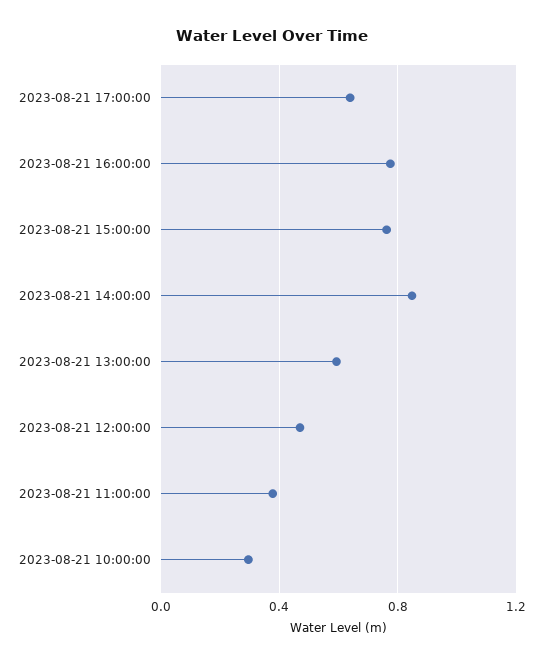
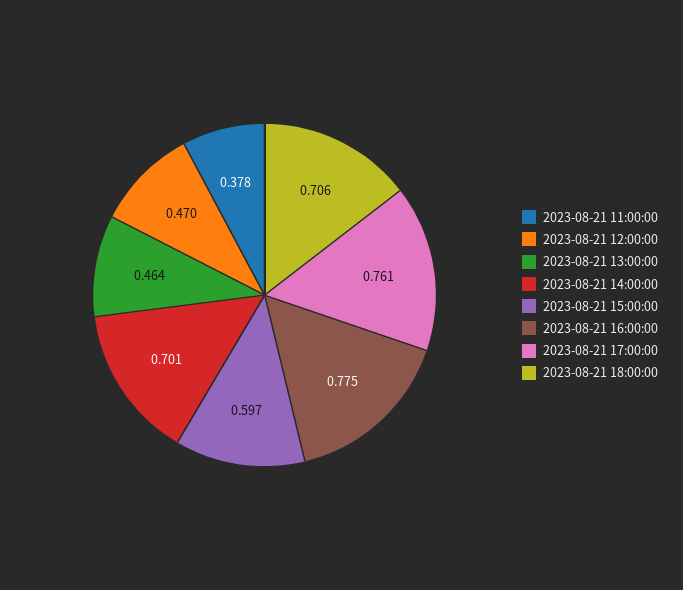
2023-08-21 17:00:00: 0.65 -> 0.761
2023-08-21 15:00:00: 0.75 -> 0.597
2023-08-21 14:00:00: 0.85 -> 0.701
2023-08-21 13:00:00: 0.6 -> 0.464
2023-08-21 10:00:00: 0.3 -> none
2023-08-21 18:00:00: none -> 0.706

